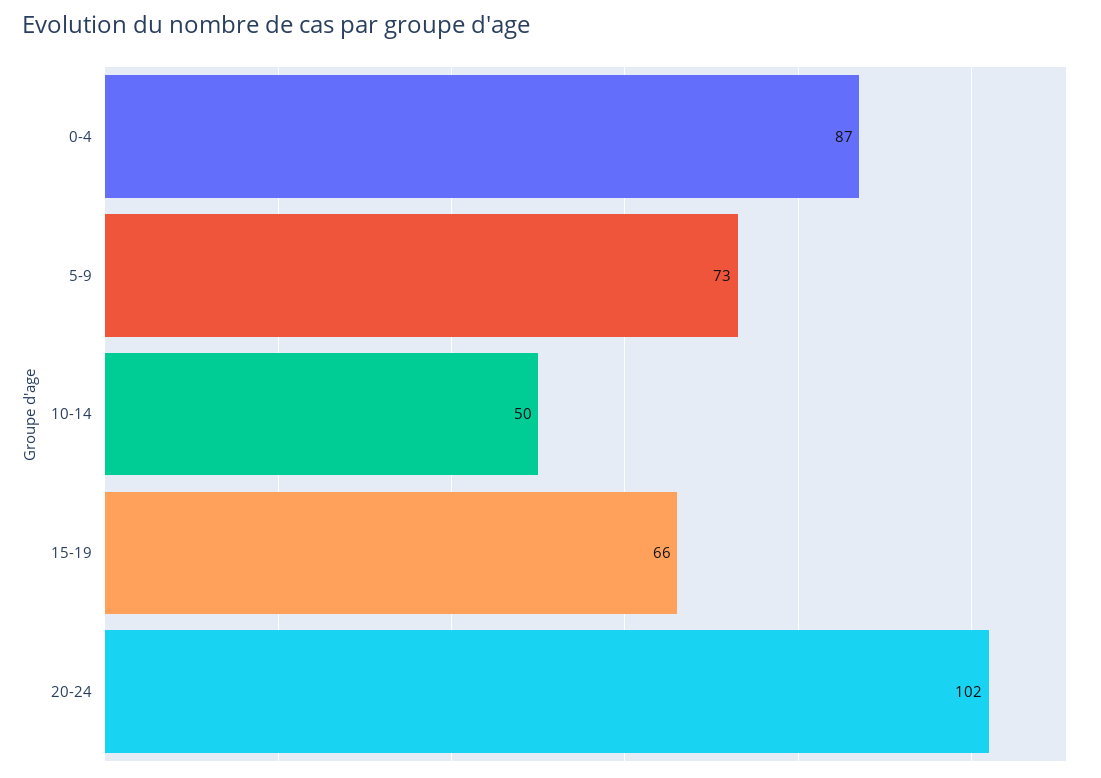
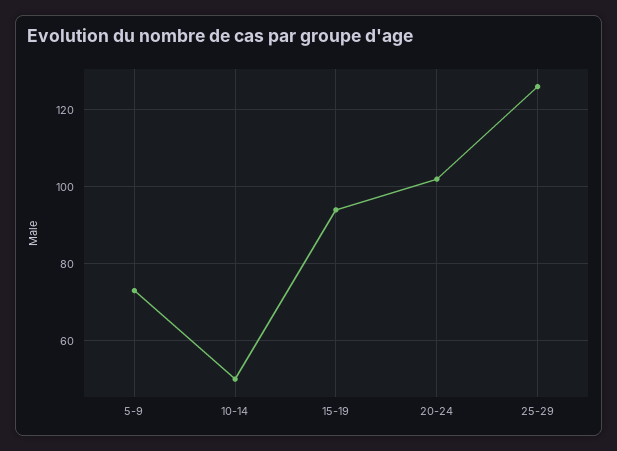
0-4: 87 -> none
15-19: 66 -> 95
25-29: none -> 125

